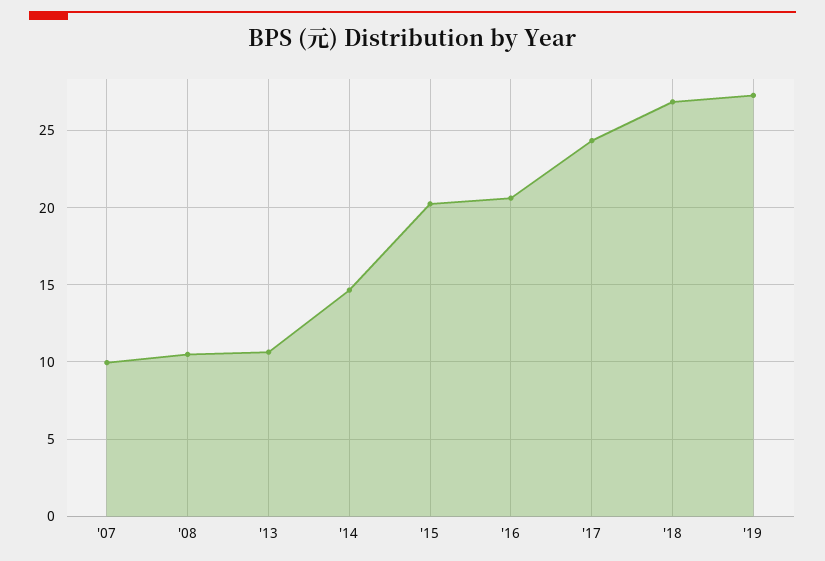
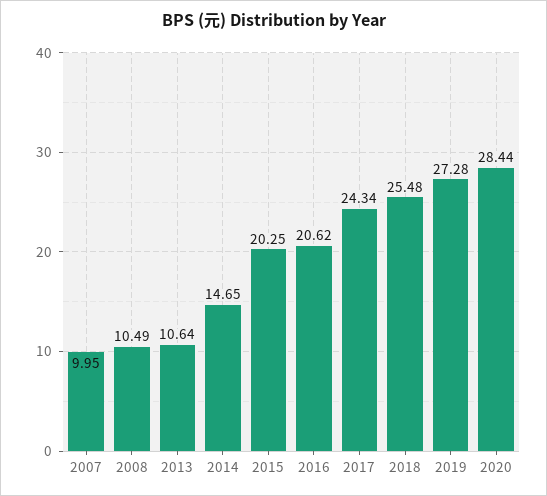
'18: 27 -> 25.48
2020: none -> 28.44

